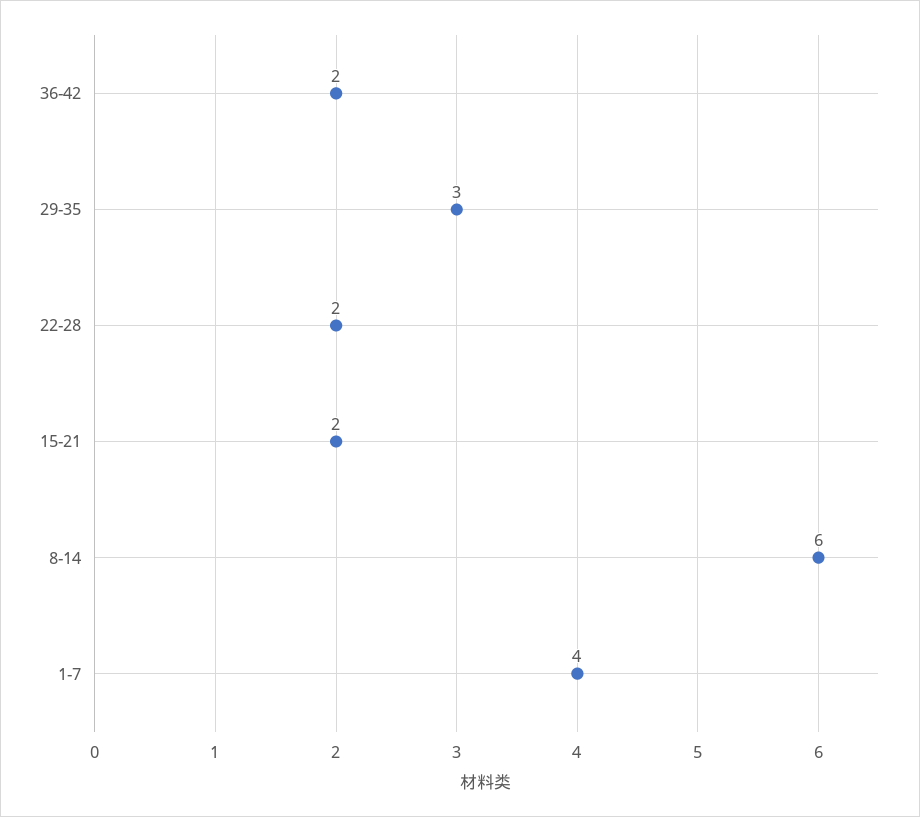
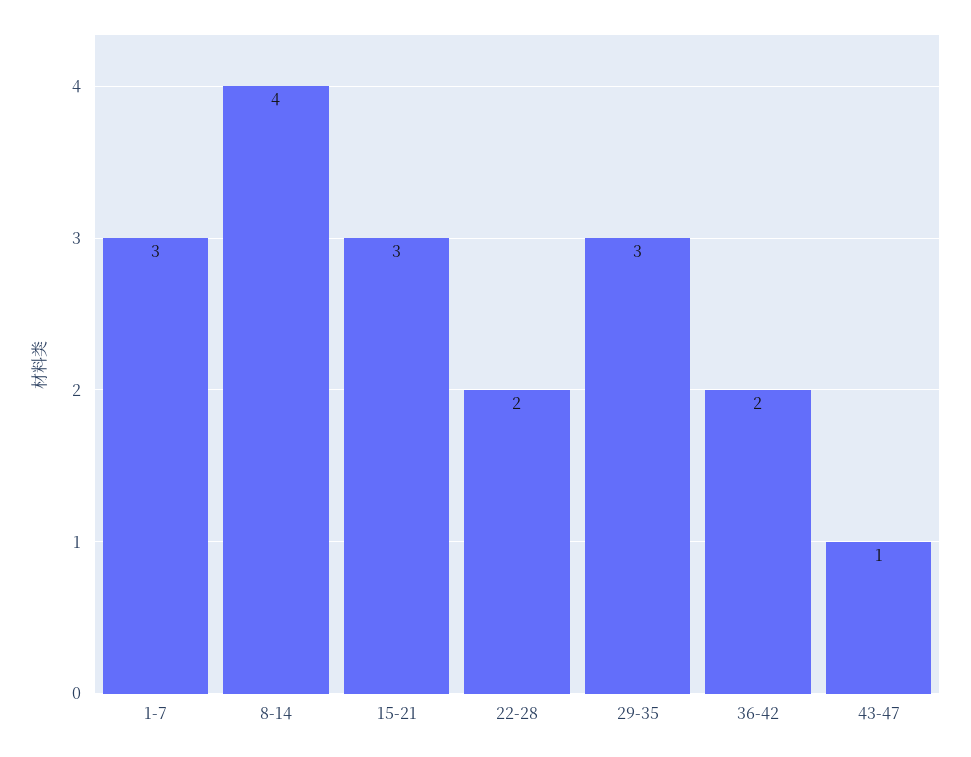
15-21: 2 -> 3
8-14: 6 -> 4
1-7: 4 -> 3
43-47: none -> 1

